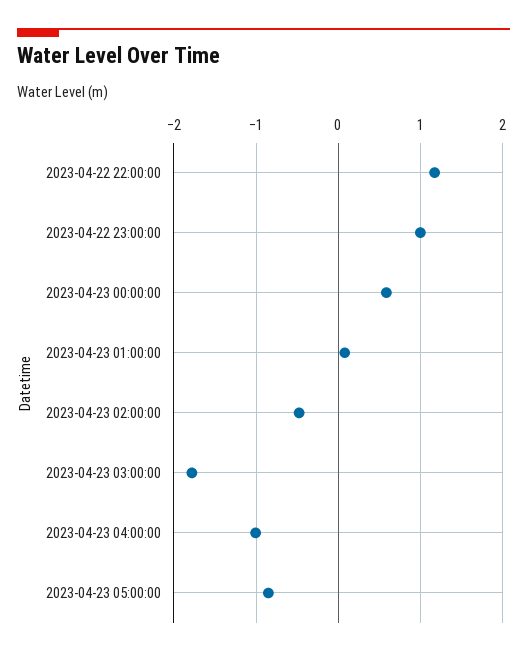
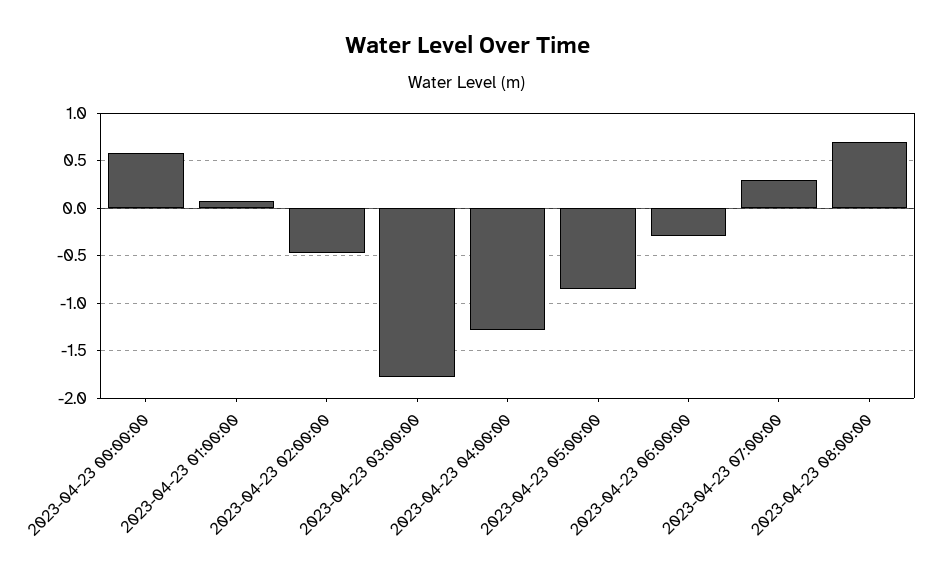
2023-04-22 22:00:00: 1.2 -> none
2023-04-22 23:00:00: 1 -> none
2023-04-23 04:00:00: -1 -> -1.3
2023-04-23 06:00:00: none -> -0.3
2023-04-23 07:00:00: none -> 0.3
2023-04-23 08:00:00: none -> 0.7

